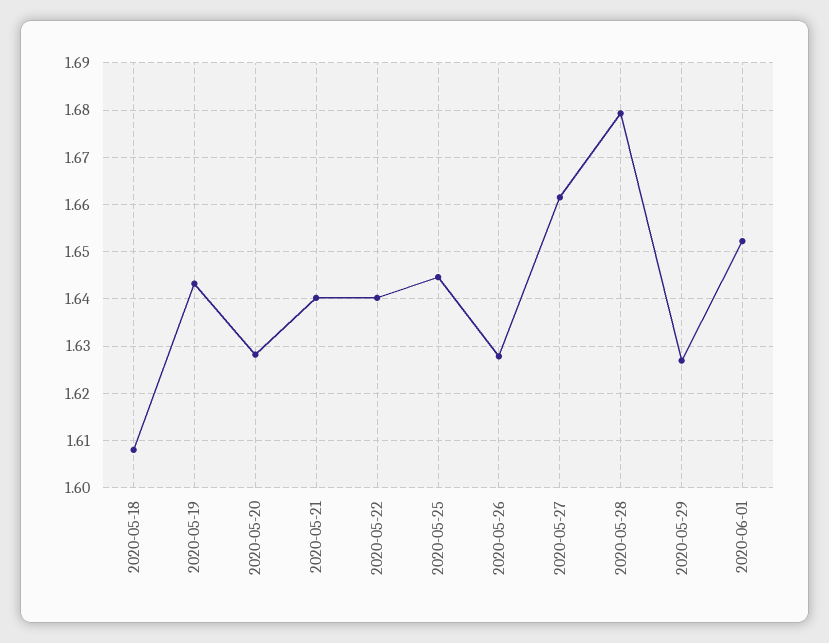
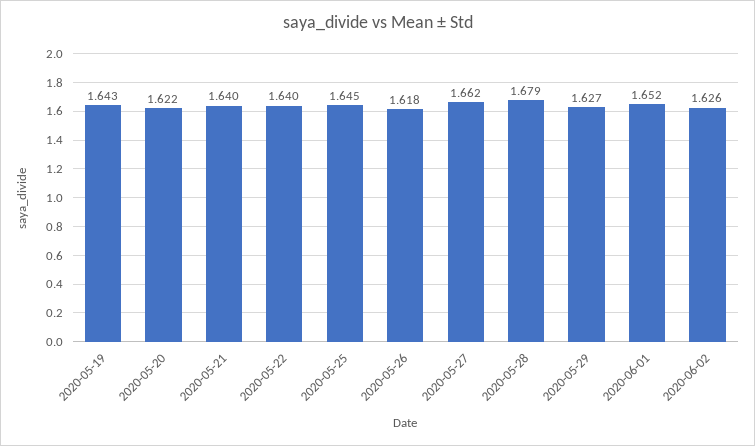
2020-05-18: 1.608 -> none
2020-05-20: 1.628 -> 1.622
2020-05-26: 1.628 -> 1.618
2020-06-02: none -> 1.626

